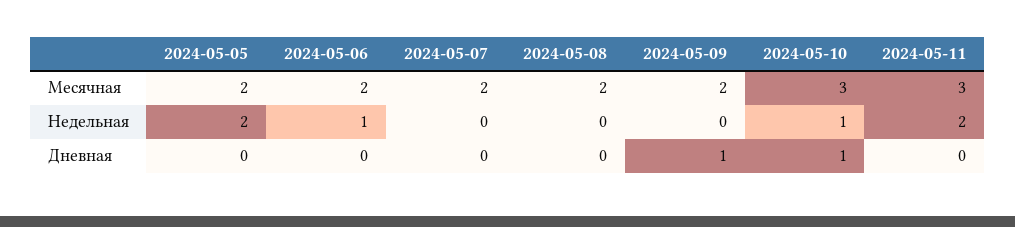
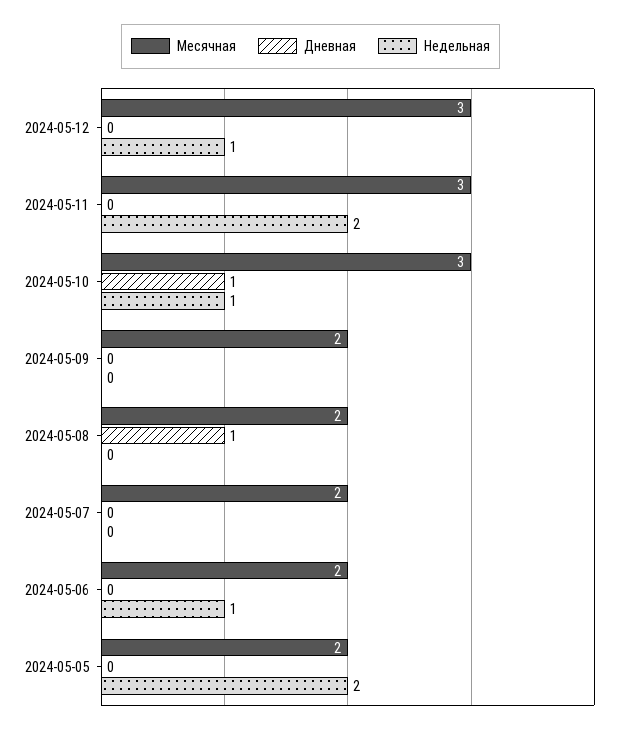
Дневная, 2024-05-08: 0 -> 1
Дневная, 2024-05-09: 1 -> 0
Месячная, 2024-05-12: none -> 3
Дневная, 2024-05-12: none -> 0
Недельная, 2024-05-12: none -> 1

